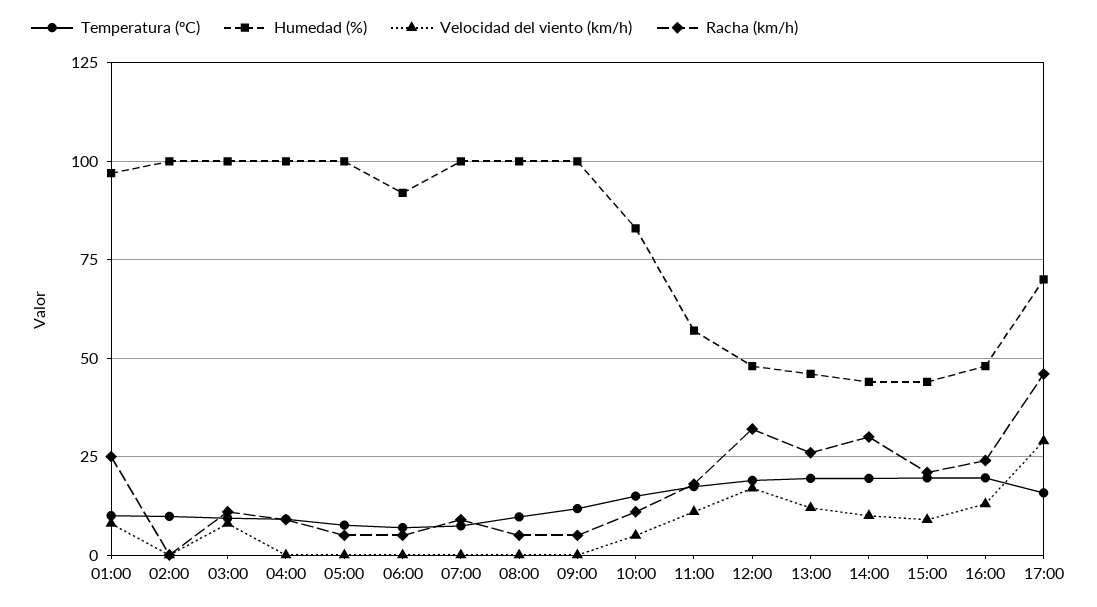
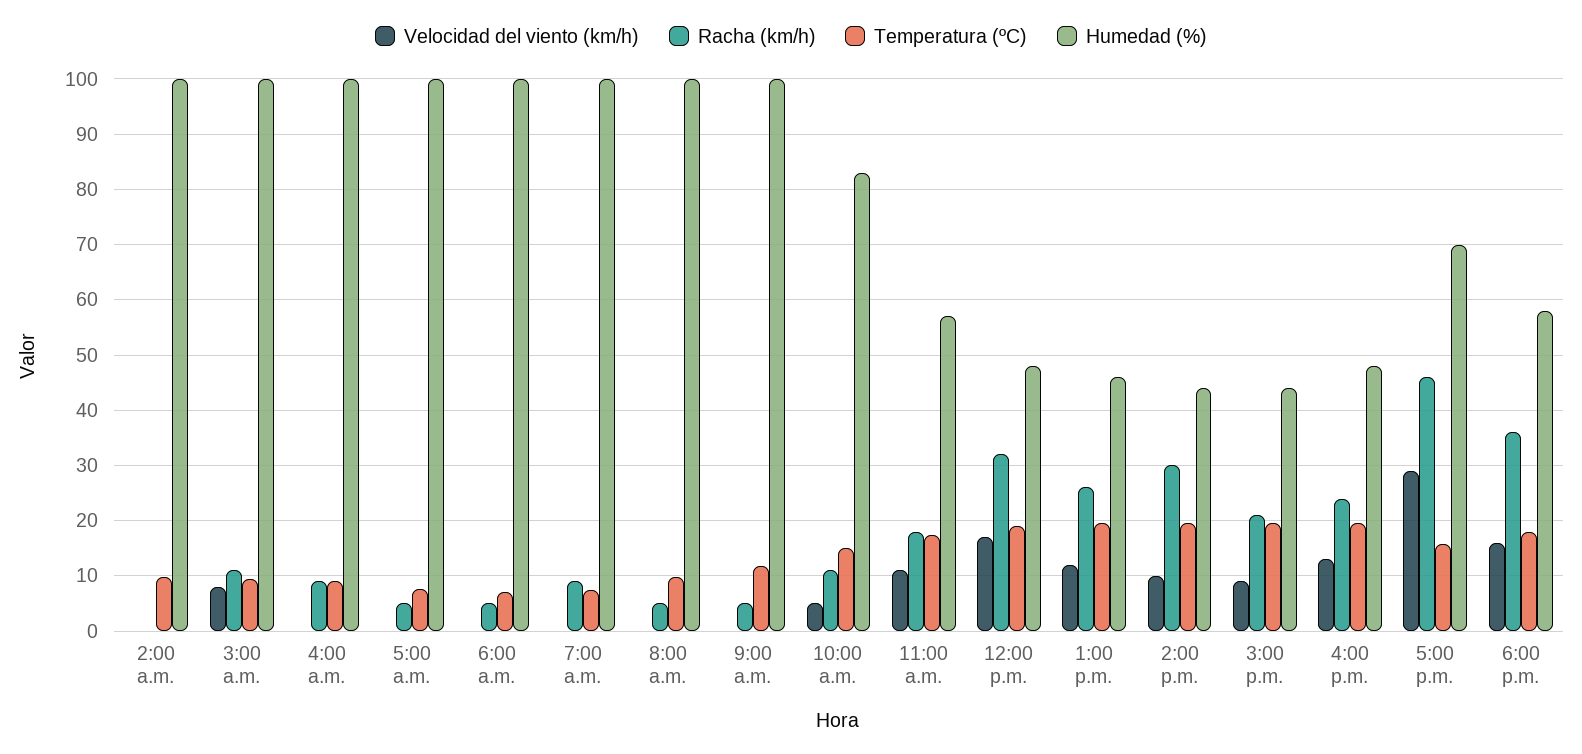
Temperatura (ºC), 01:00: 10 -> none
Humedad (%), 01:00: 97.5 -> none
Velocidad del viento (km/h), 01:00: 7.5 -> none
Racha (km/h), 01:00: 25 -> none
Humedad (%), 06:00: 92.5 -> 100
Velocidad del viento (km/h), 6:00 p.m.: none -> 16
Racha (km/h), 6:00 p.m.: none -> 36
Temperatura (ºC), 6:00 p.m.: none -> 18
Humedad (%), 6:00 p.m.: none -> 58

